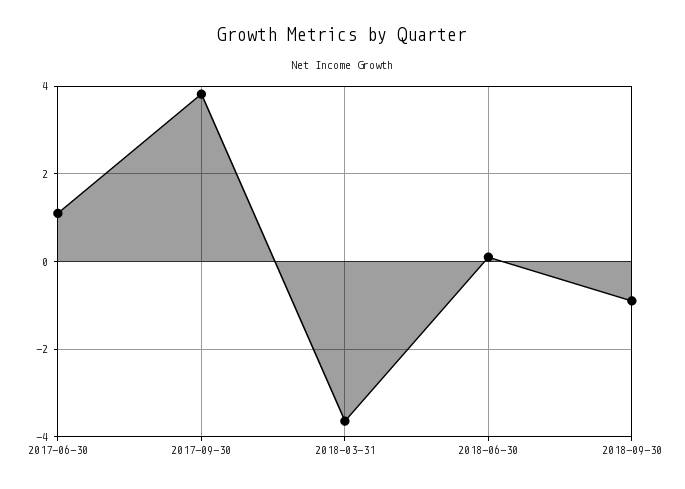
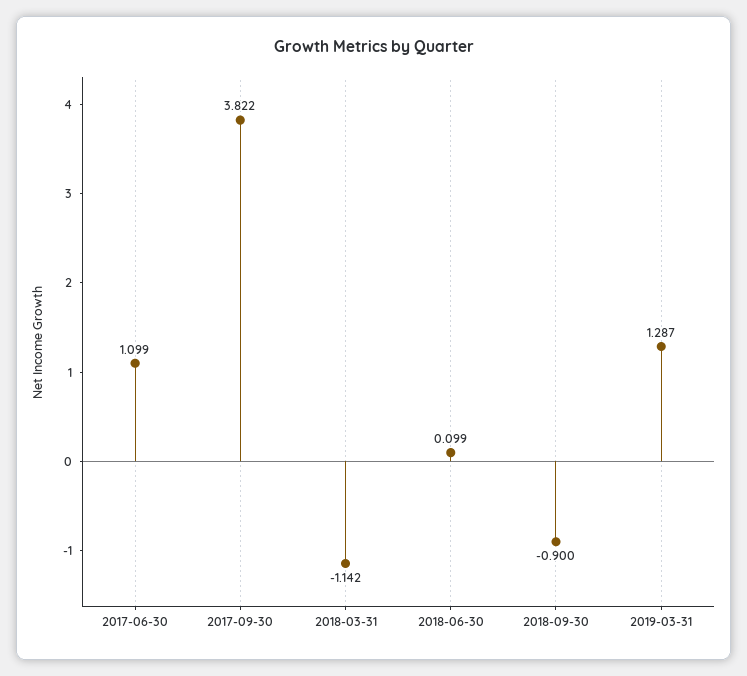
2018-03-31: -3.6 -> -1.142
2019-03-31: none -> 1.287

